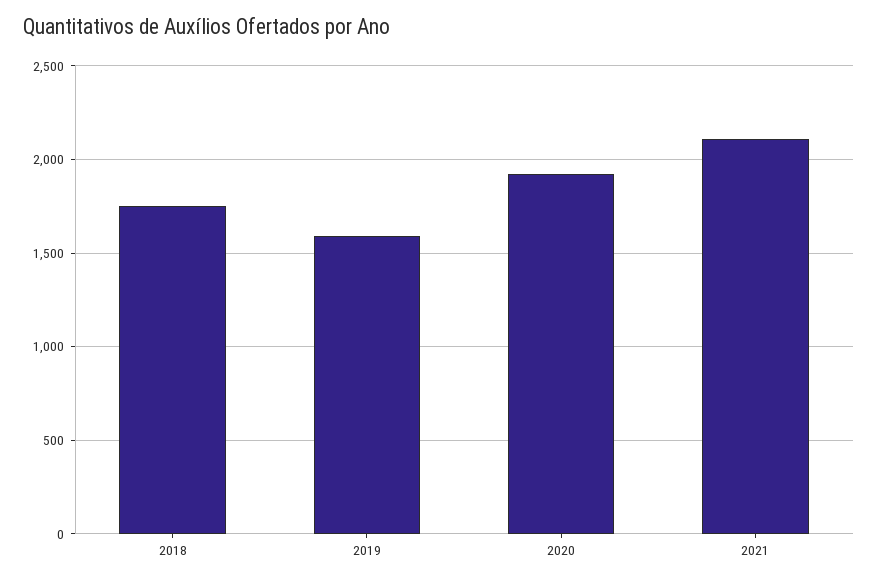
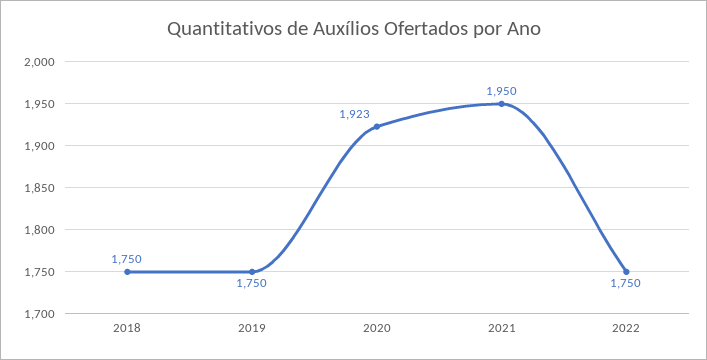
2019: 1600 -> 1750
2021: 2100 -> 1950
2022: none -> 1750

